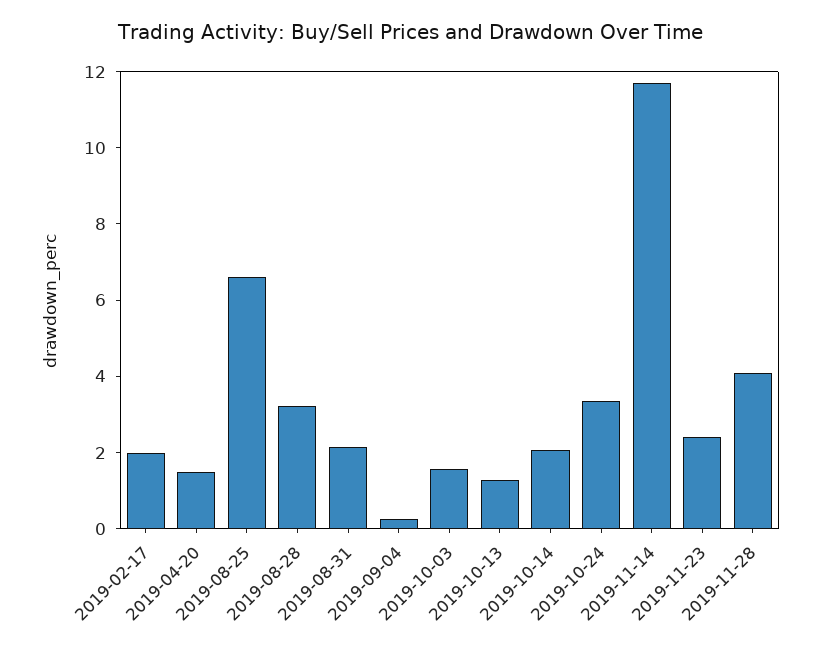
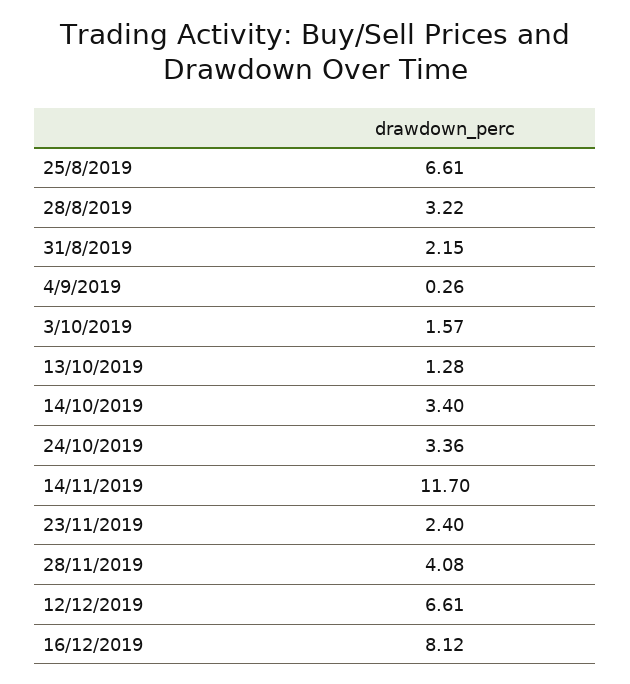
2019-02-17: 2 -> none
2019-04-20: 1.5 -> none
2019-10-14: 2 -> 3.4
12/12/2019: none -> 6.61
16/12/2019: none -> 8.12

